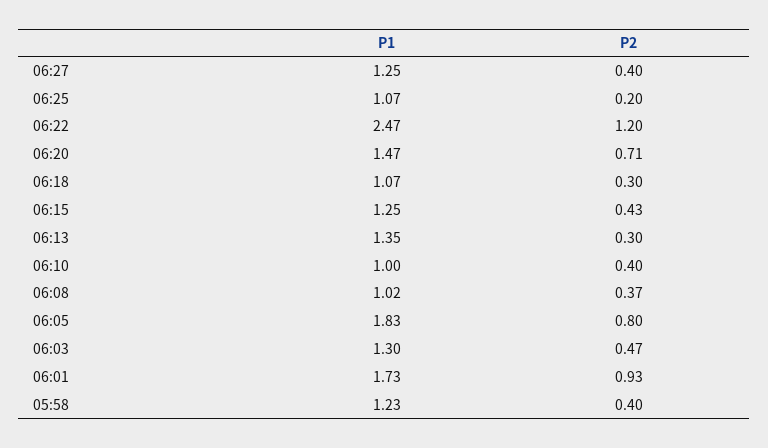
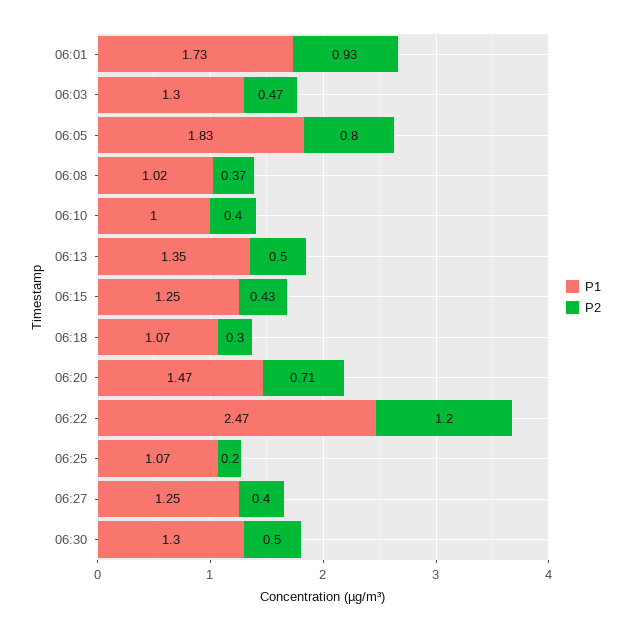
P2, 06:13: 0.3 -> 0.5
P1, 05:58: 1.23 -> none
P2, 05:58: 0.4 -> none
P1, 06:30: none -> 1.3
P2, 06:30: none -> 0.5

